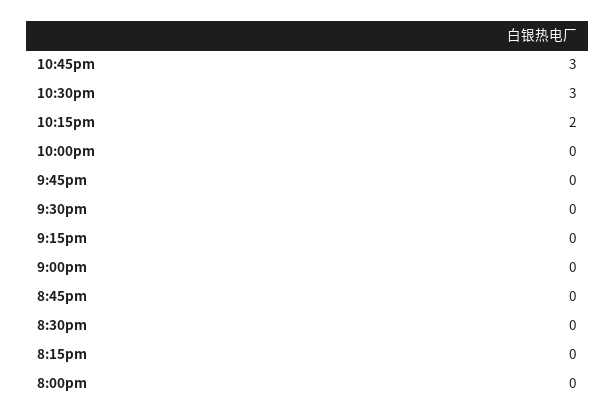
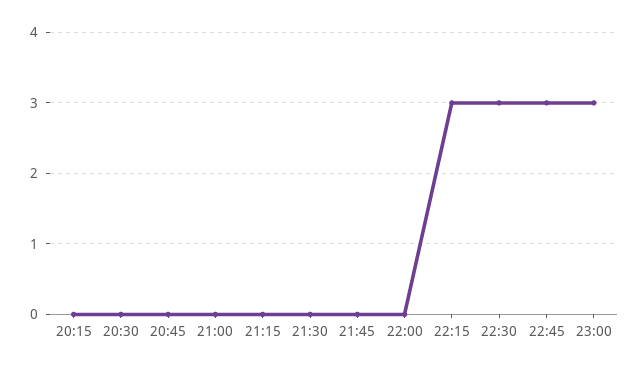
10:15pm: 2 -> 3
8:00pm: 0 -> none
23:00: none -> 3

